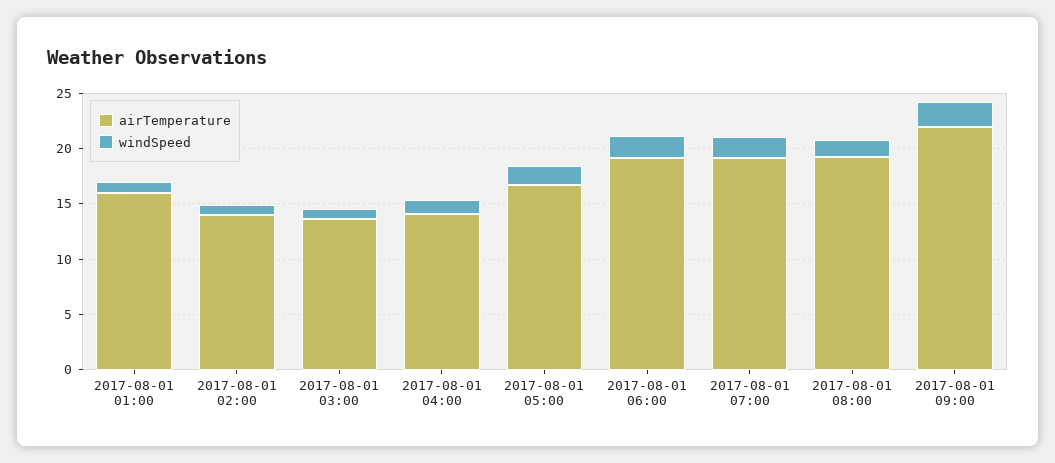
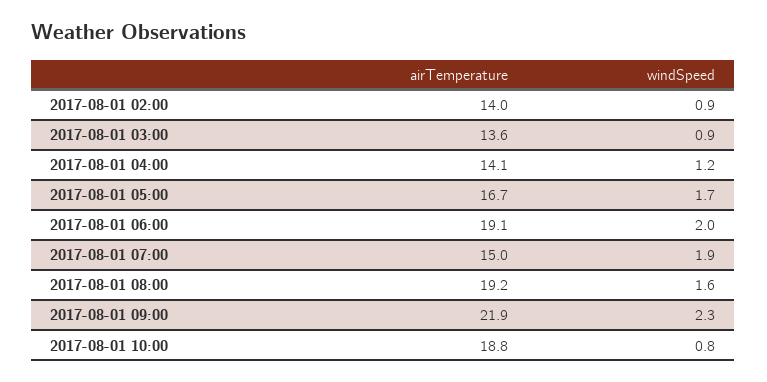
airTemperature, 2017-08-01 01:00: 16 -> none
windSpeed, 2017-08-01 01:00: 1 -> none
airTemperature, 2017-08-01 07:00: 19 -> 15
airTemperature, 2017-08-01 10:00: none -> 18.8
windSpeed, 2017-08-01 10:00: none -> 0.8

